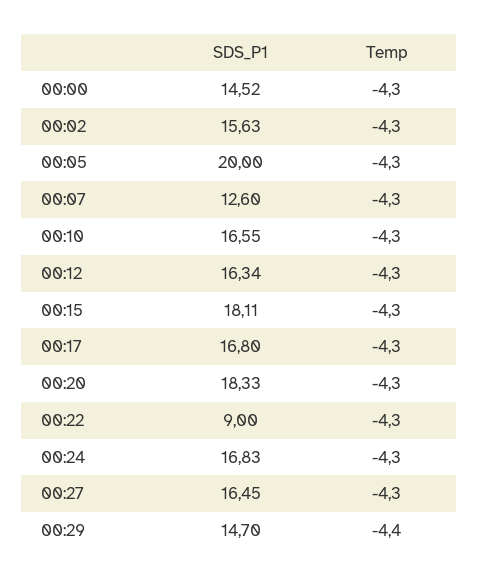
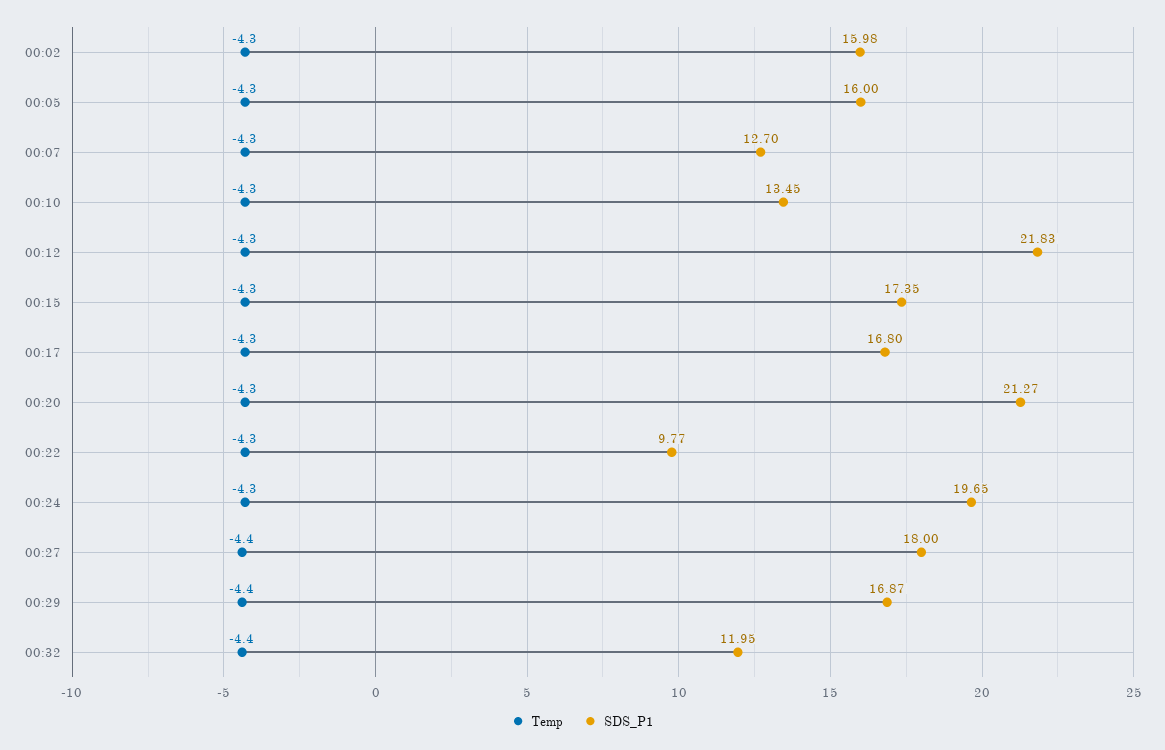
SDS_P1, 00:00: 14.52 -> none
Temp, 00:00: -4.3 -> none
SDS_P1, 00:02: 15.63 -> 15.98
SDS_P1, 00:05: 20 -> 16
SDS_P1, 00:07: 12.6 -> 12.7
SDS_P1, 00:10: 16.55 -> 13.45
SDS_P1, 00:12: 16.34 -> 21.83
SDS_P1, 00:15: 18.11 -> 17.35
SDS_P1, 00:20: 18.33 -> 21.27
SDS_P1, 00:22: 9 -> 9.77
SDS_P1, 00:24: 16.83 -> 19.65
SDS_P1, 00:27: 16.45 -> 18
Temp, 00:27: -4.3 -> -4.4
SDS_P1, 00:29: 14.7 -> 16.87
Temp, 00:32: none -> -4.4
SDS_P1, 00:32: none -> 11.95

